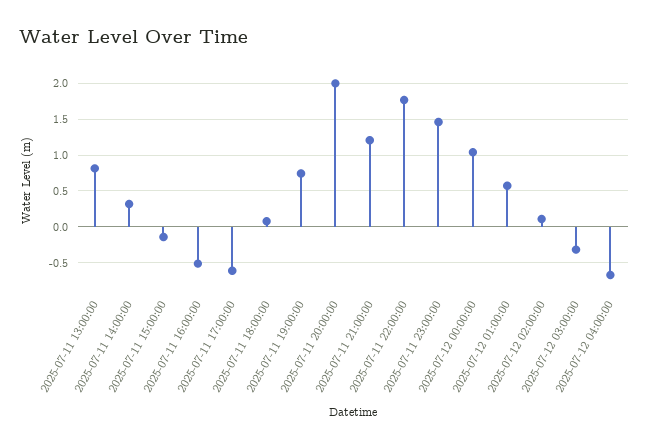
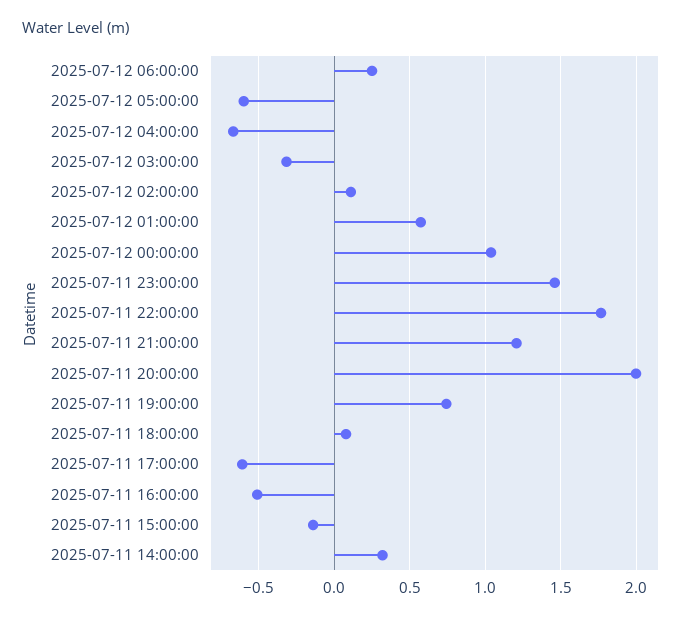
2025-07-11 13:00:00: 0.8 -> none
2025-07-12 06:00:00: none -> 0.25
2025-07-12 05:00:00: none -> -0.6

